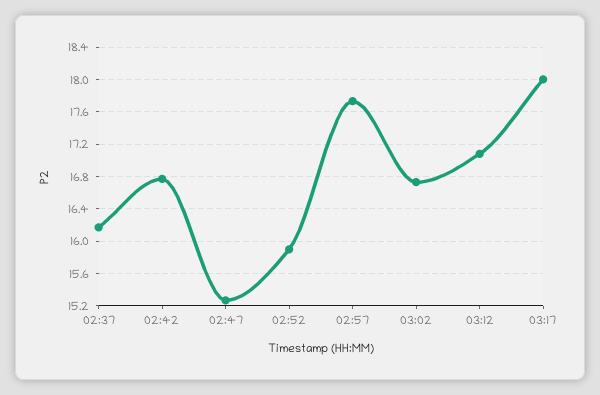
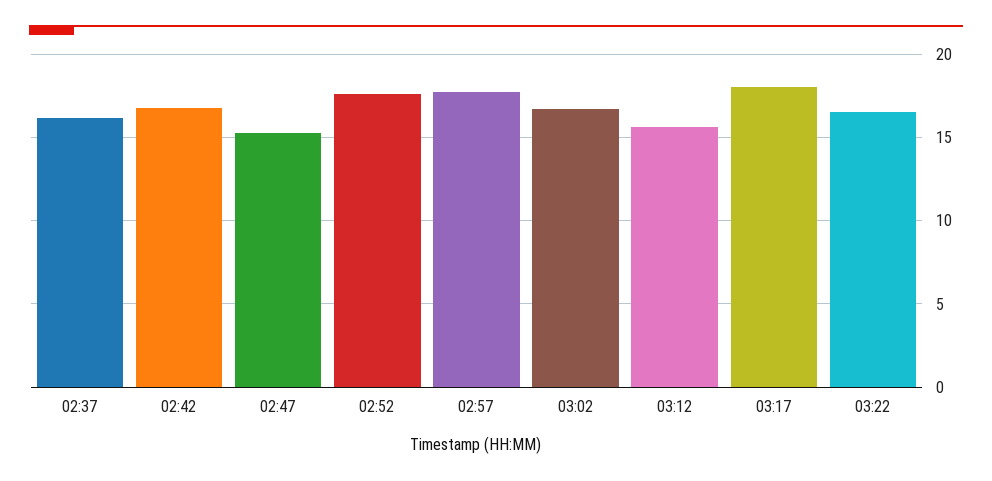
02:52: 15.9 -> 17.5
03:12: 17.1 -> 15.5
03:22: none -> 16.5

